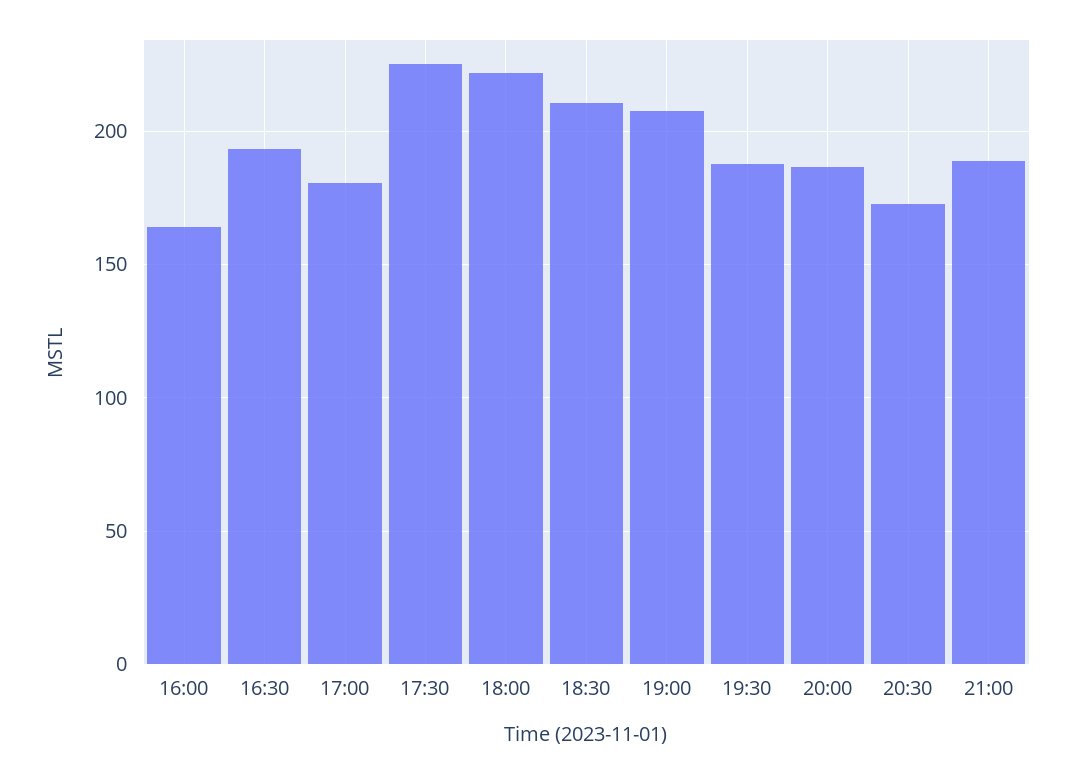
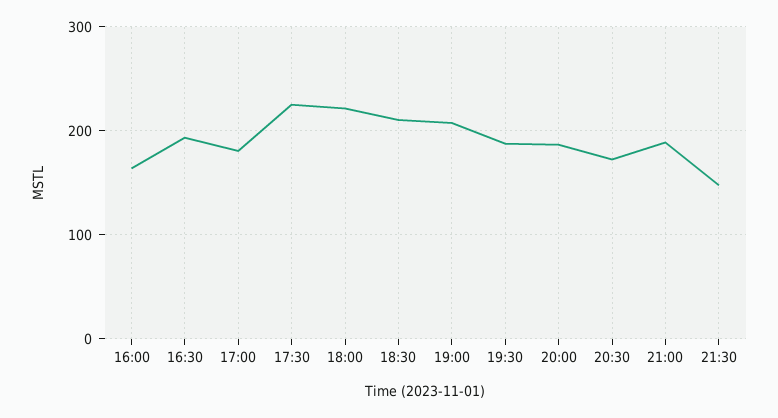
21:30: none -> 150

